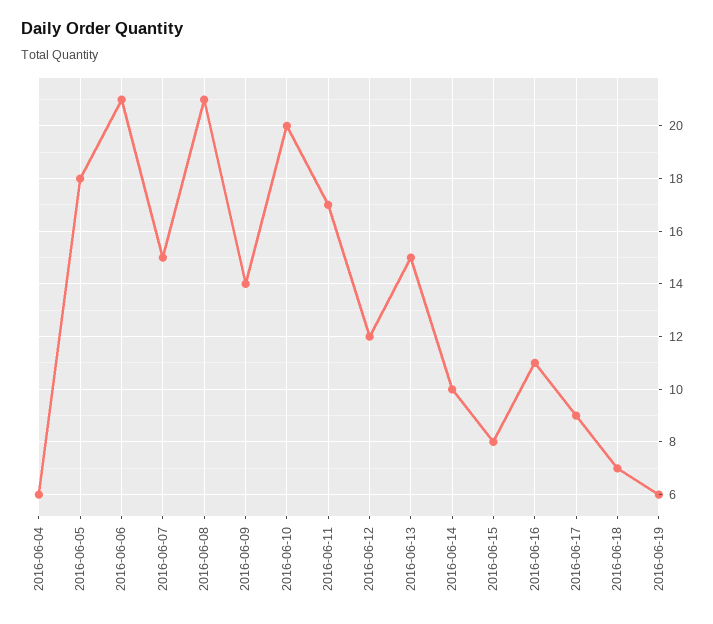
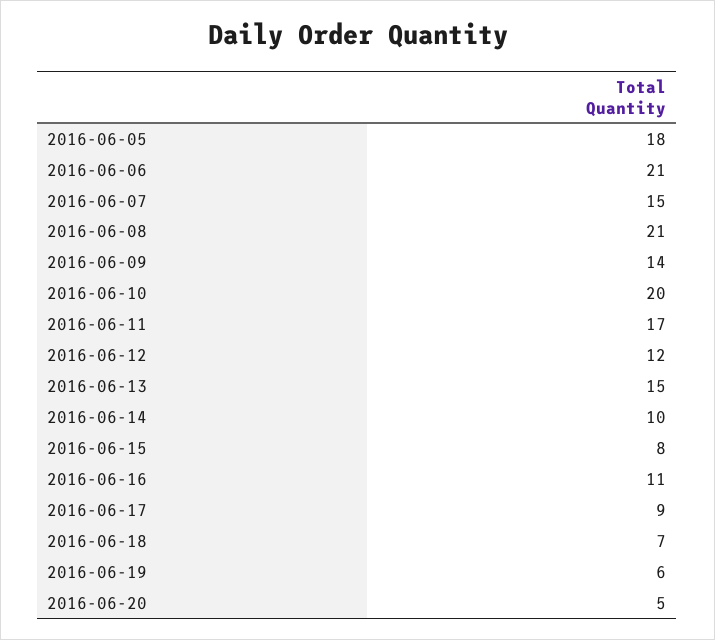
2016-06-04: 6 -> none
2016-06-20: none -> 5

